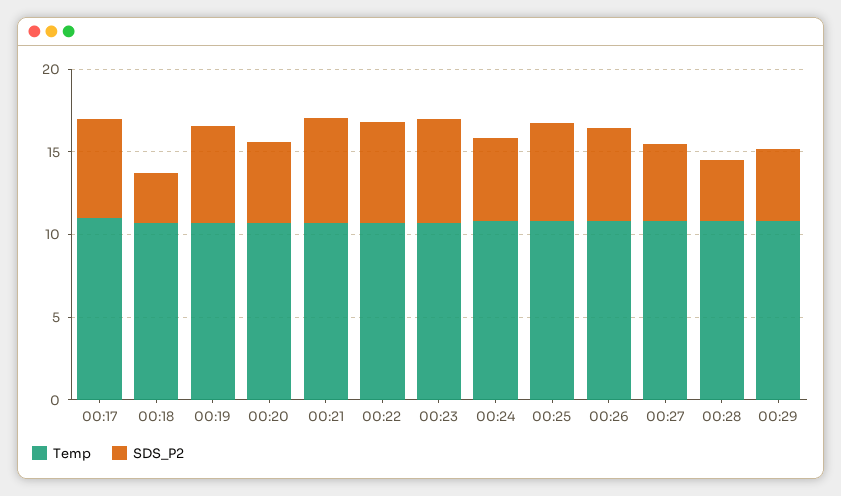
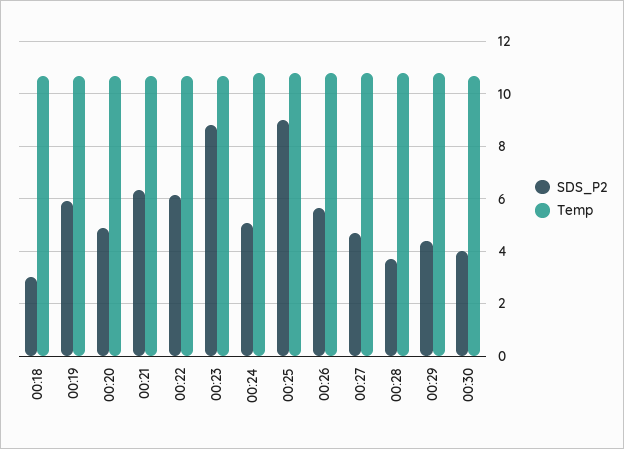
Temp, 00:17: 11 -> none
SDS_P2, 00:17: 6 -> none
SDS_P2, 00:23: 6 -> 8.75
SDS_P2, 00:25: 6 -> 9
SDS_P2, 00:30: none -> 4
Temp, 00:30: none -> 10.75

